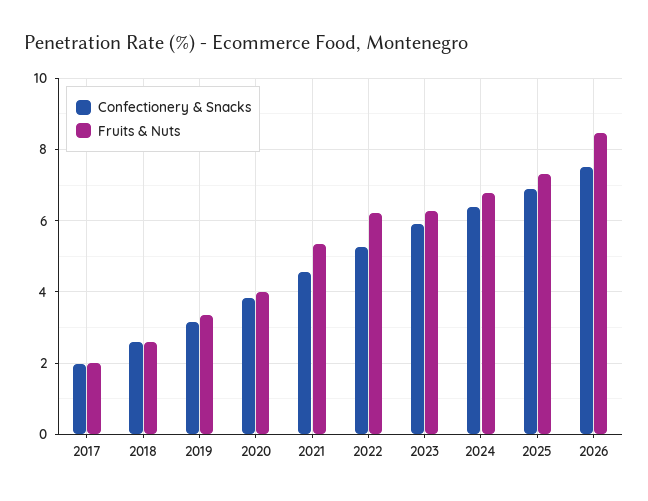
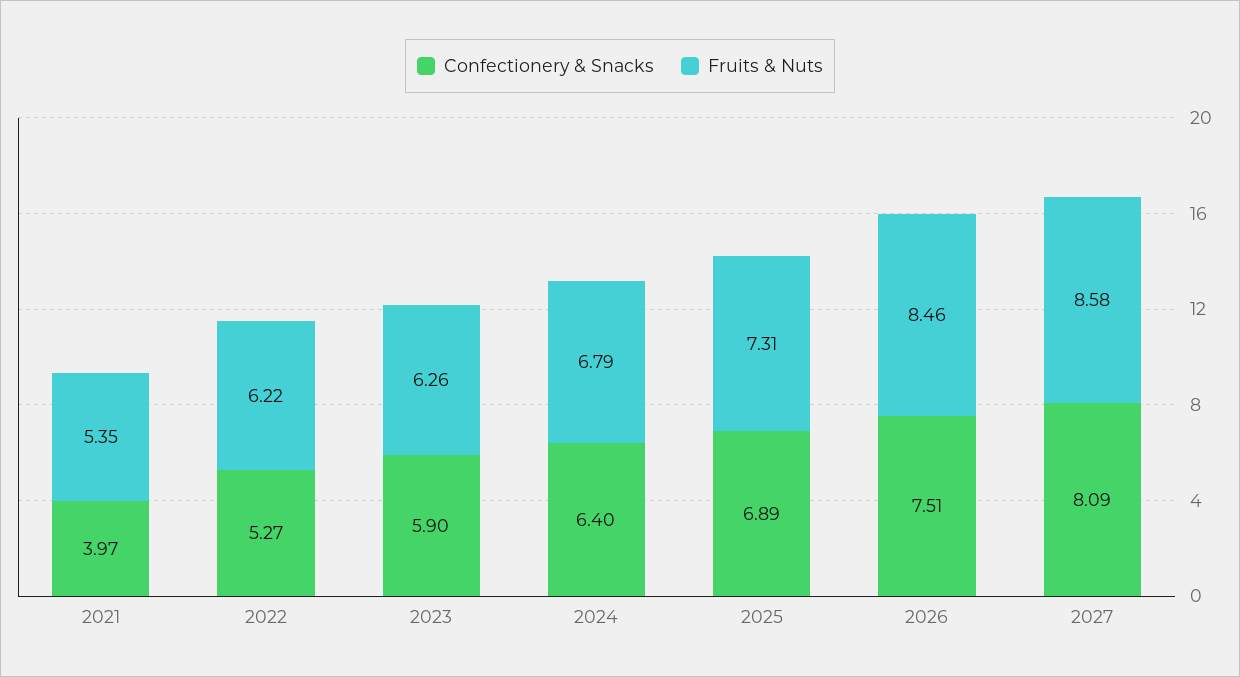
Confectionery & Snacks, 2017: 2 -> none
Fruits & Nuts, 2017: 2 -> none
Confectionery & Snacks, 2018: 2.6 -> none
Fruits & Nuts, 2018: 2.6 -> none
Confectionery & Snacks, 2019: 3.2 -> none
Fruits & Nuts, 2019: 3.4 -> none
Confectionery & Snacks, 2020: 3.8 -> none
Fruits & Nuts, 2020: 4 -> none
Confectionery & Snacks, 2021: 4.6 -> 3.97
Confectionery & Snacks, 2027: none -> 8.09
Fruits & Nuts, 2027: none -> 8.58

